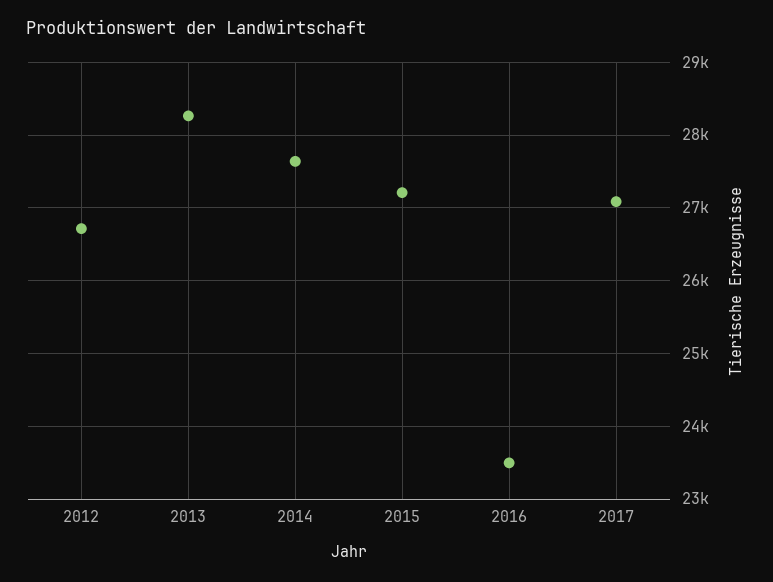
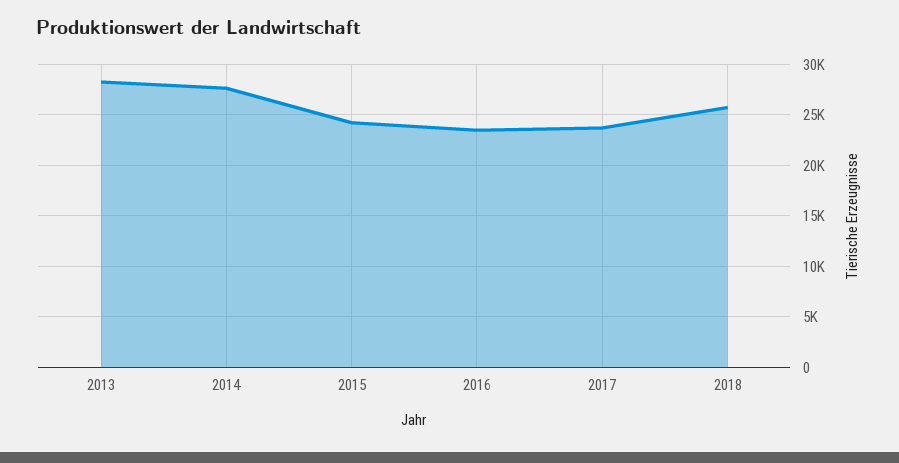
2012: 26700 -> none
2015: 27200 -> 24000
2017: 27100 -> 24000
2018: none -> 26000

